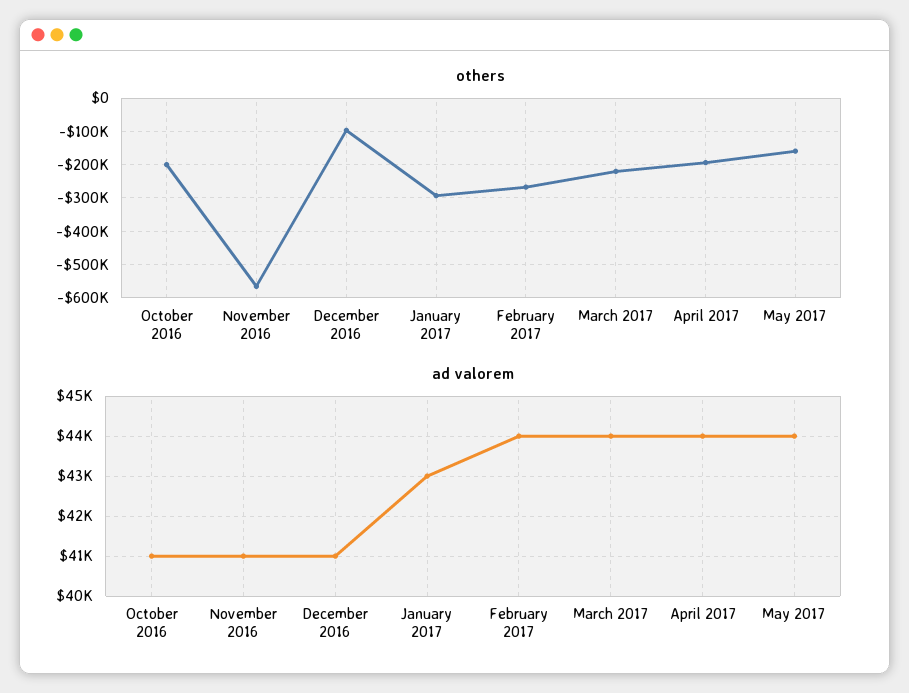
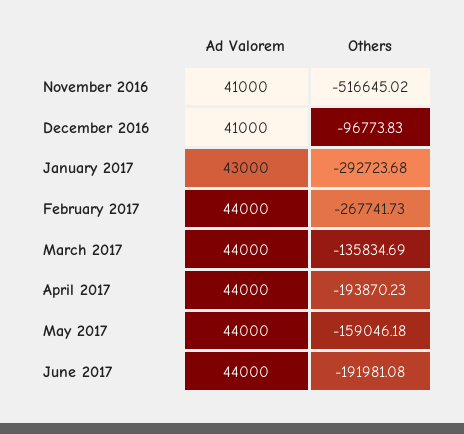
others, October 2016: -200000 -> none
others, November 2016: -560000 -> -516645.02
others, March 2017: -220000 -> -135834.69
ad valorem, October 2016: 41000 -> none
ad valorem, June 2017: none -> 44000
others, June 2017: none -> -191981.08

